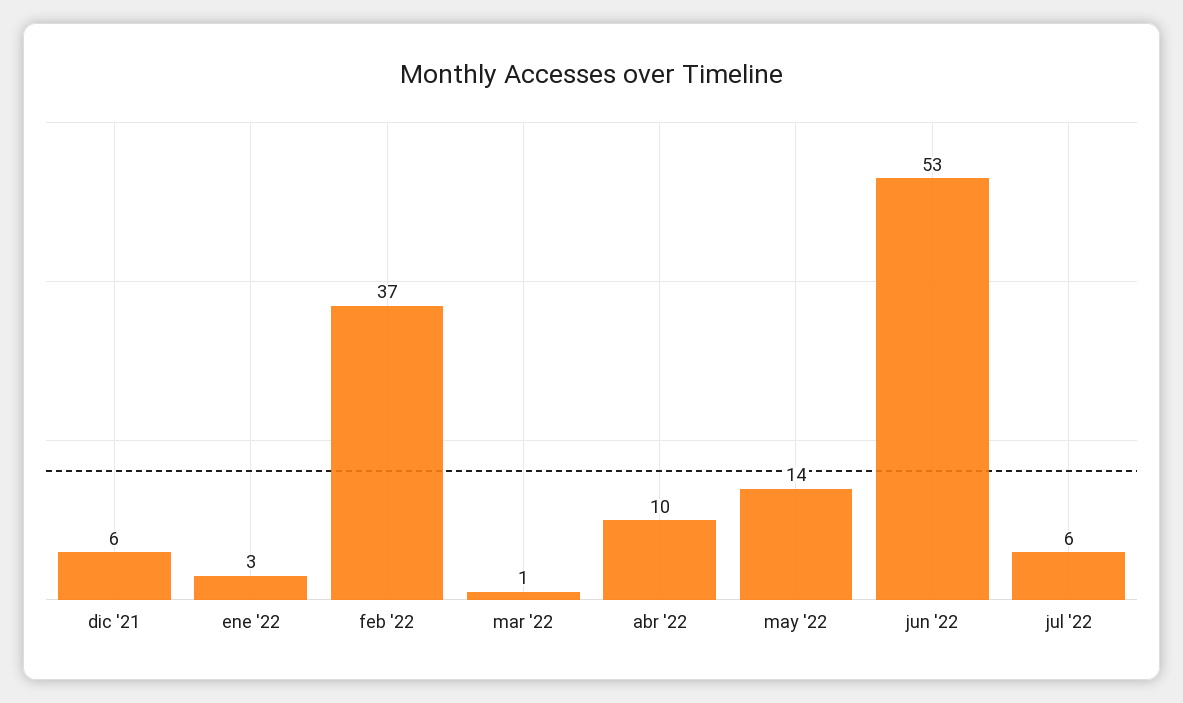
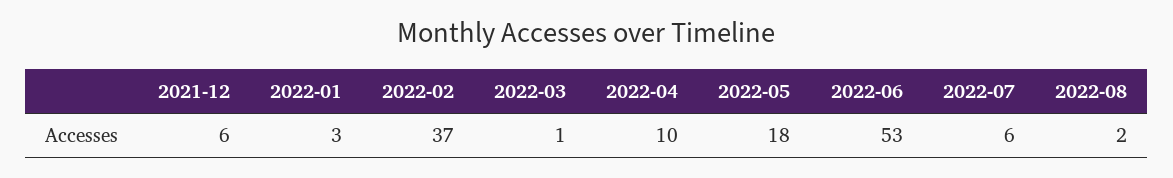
may '22: 14 -> 18
2022-08: none -> 2

